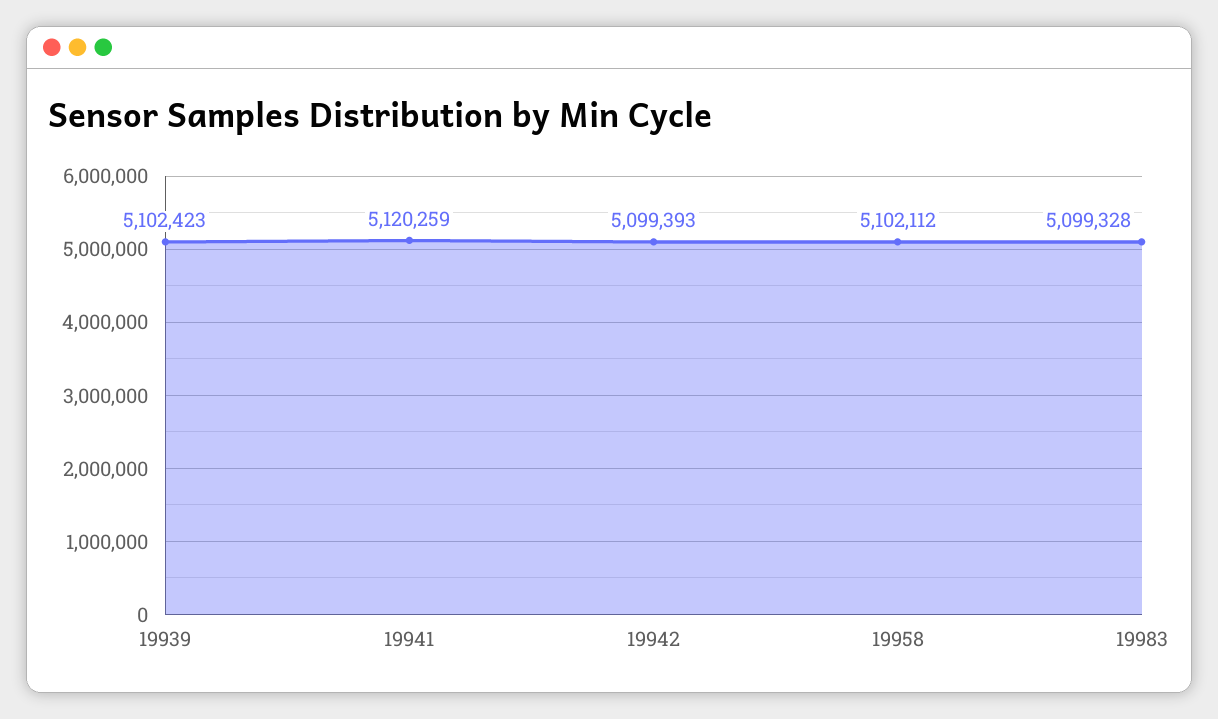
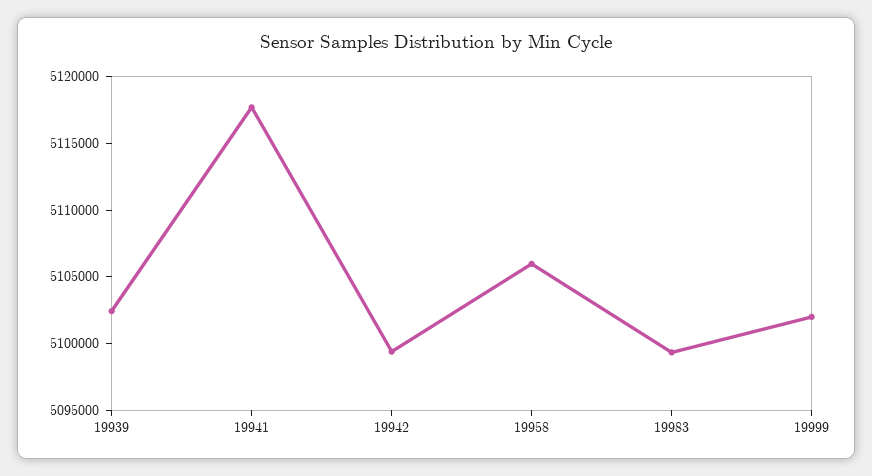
19941: 5120259 -> 5118000
19958: 5102112 -> 5106000
19999: none -> 5102000

